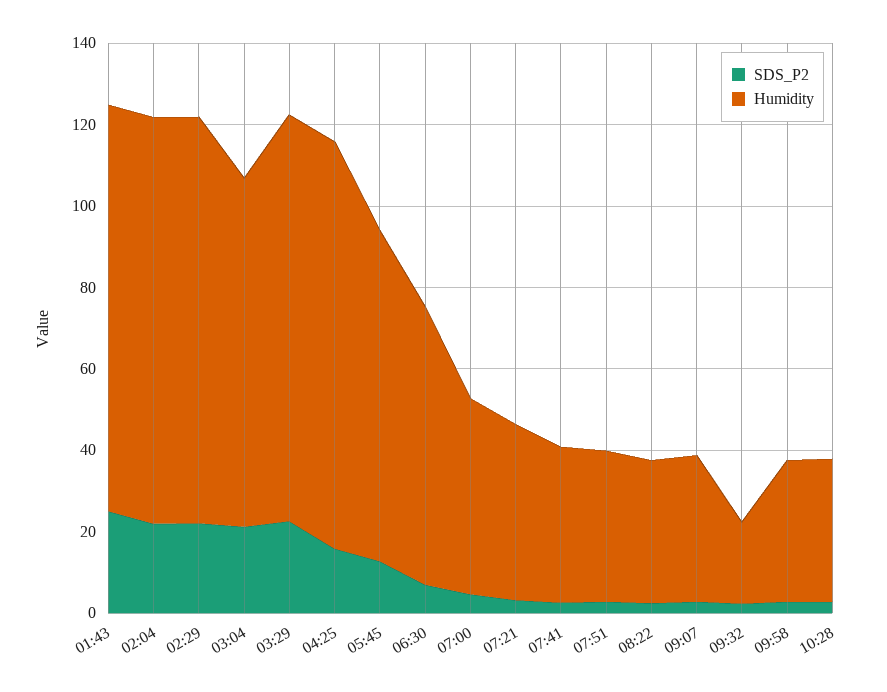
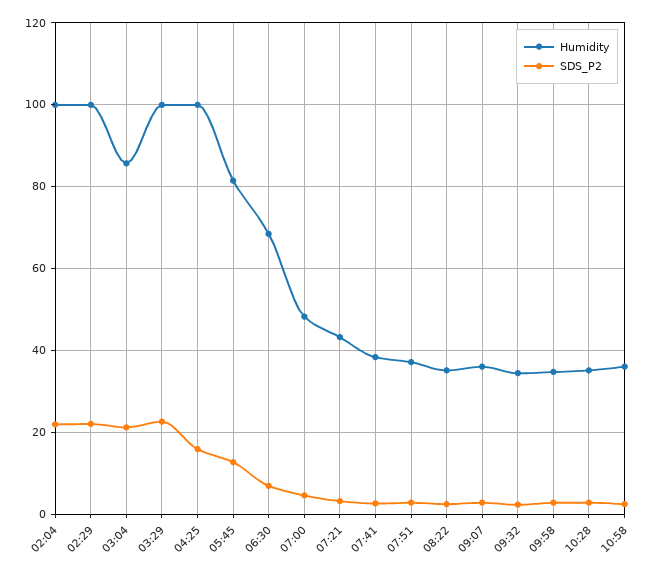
SDS_P2, 01:43: 25 -> none
Humidity, 01:43: 100 -> none
Humidity, 09:32: 20 -> 34
Humidity, 10:58: none -> 36
SDS_P2, 10:58: none -> 2

